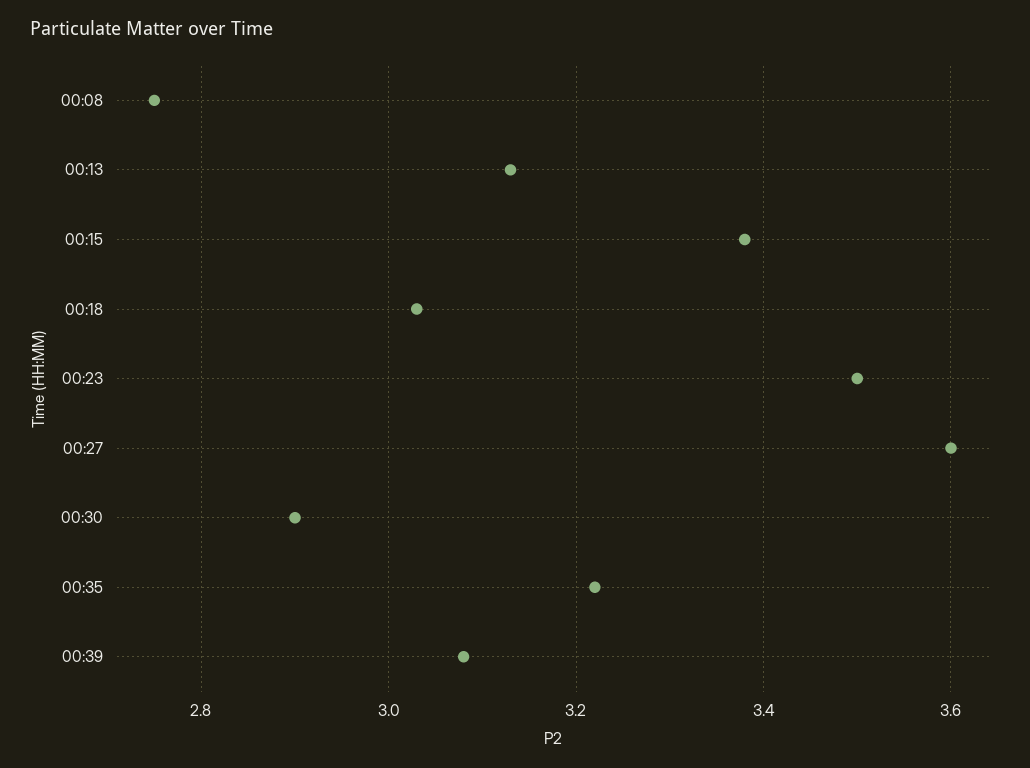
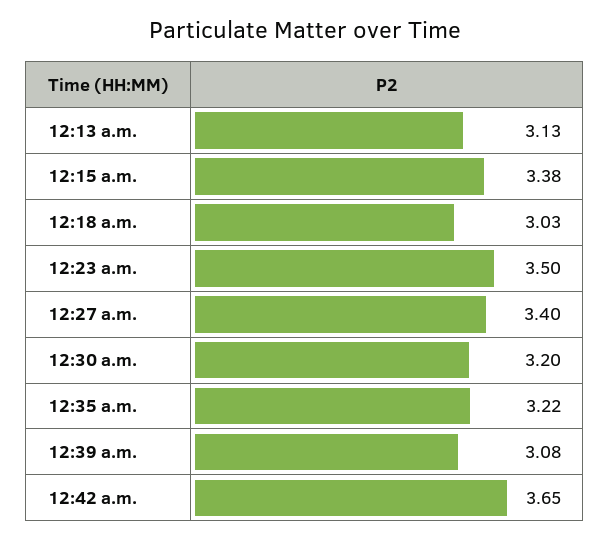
00:08: 2.75 -> none
00:27: 3.6 -> 3.4
00:30: 2.9 -> 3.2
12:42 a.m.: none -> 3.65

